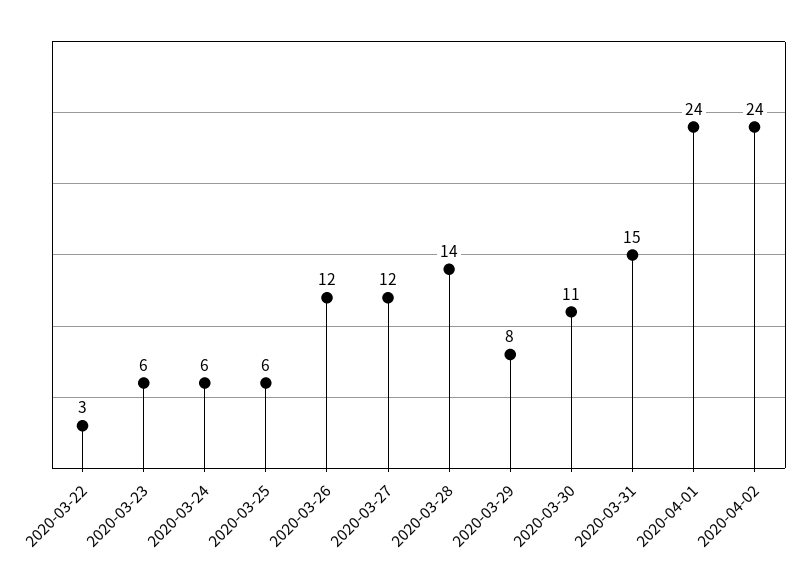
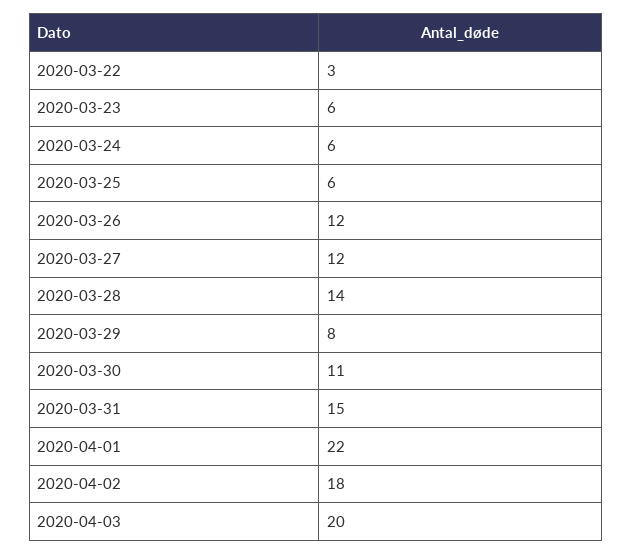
2020-04-01: 24 -> 22
2020-04-02: 24 -> 18
2020-04-03: none -> 20

